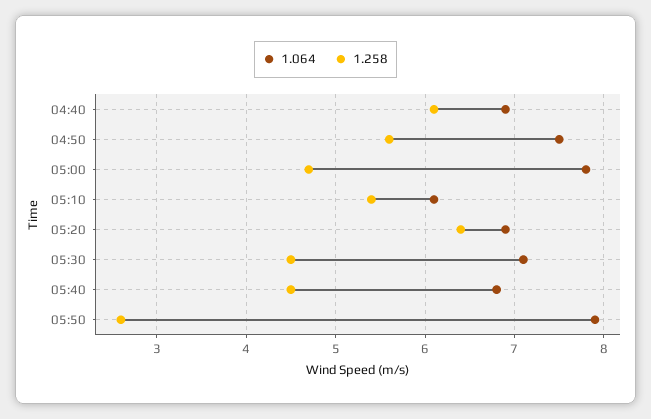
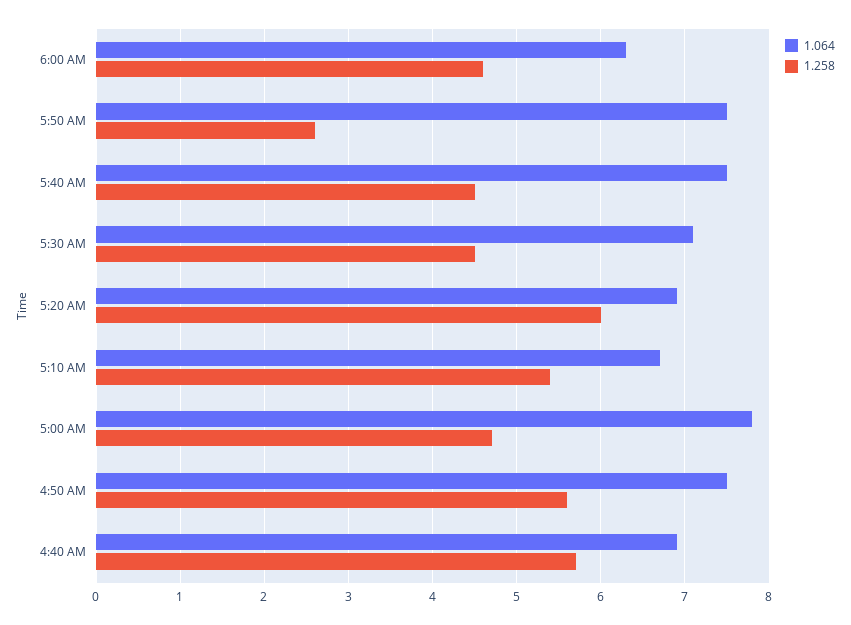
1.258, 04:40: 6.1 -> 5.7
1.064, 05:10: 6.1 -> 6.7
1.258, 05:20: 6.4 -> 6
1.064, 05:40: 6.8 -> 7.5
1.064, 05:50: 7.9 -> 7.5
1.064, 6:00 AM: none -> 6.3
1.258, 6:00 AM: none -> 4.6

